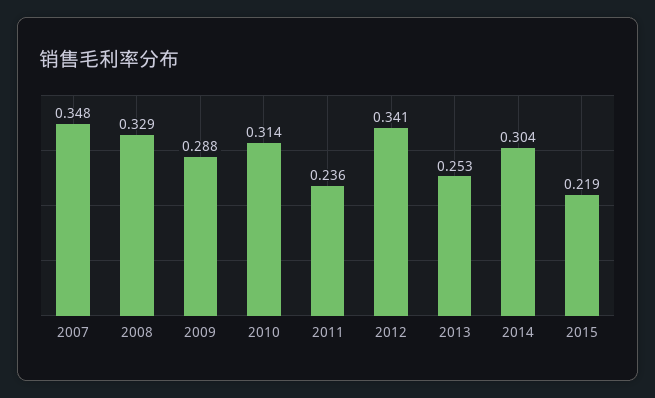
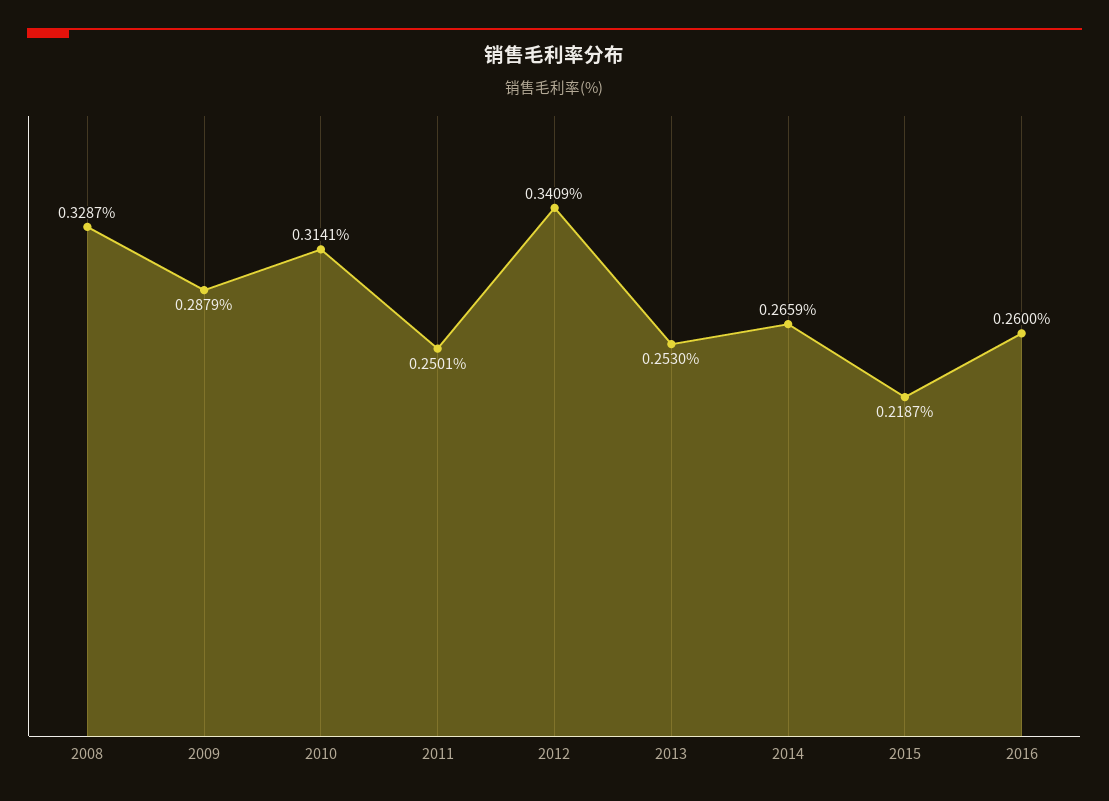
2007: 0.348 -> none
2011: 0.236 -> 0.2501
2014: 0.304 -> 0.2659
2016: none -> 0.26

